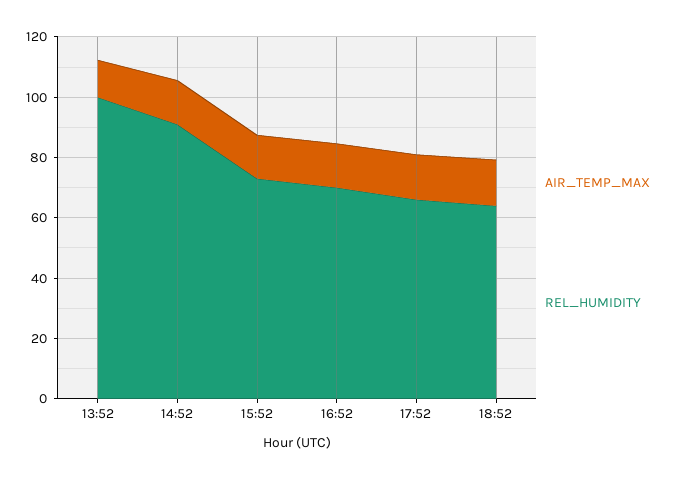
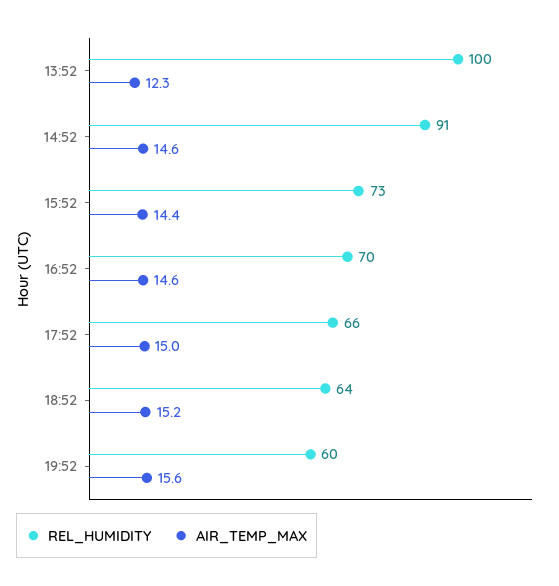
REL_HUMIDITY, 19:52: none -> 60
AIR_TEMP_MAX, 19:52: none -> 15.6

